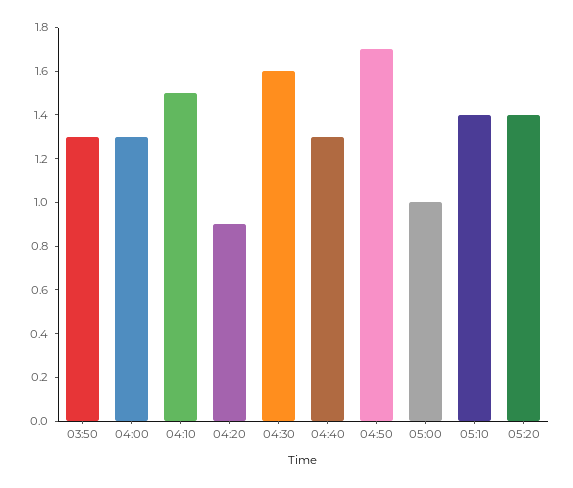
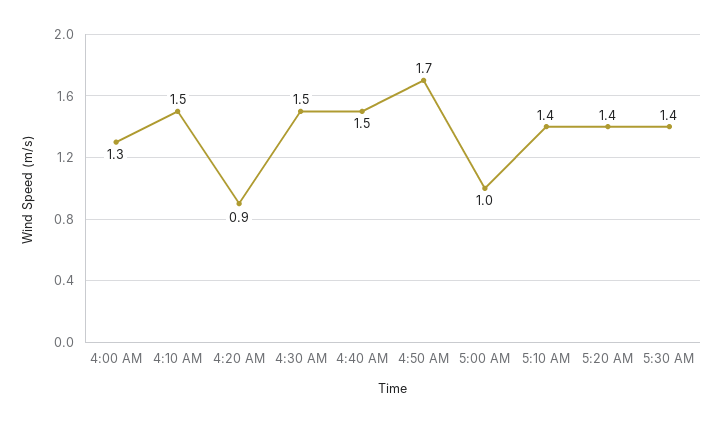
03:50: 1.3 -> none
04:30: 1.6 -> 1.5
04:40: 1.3 -> 1.5
5:30 AM: none -> 1.4

